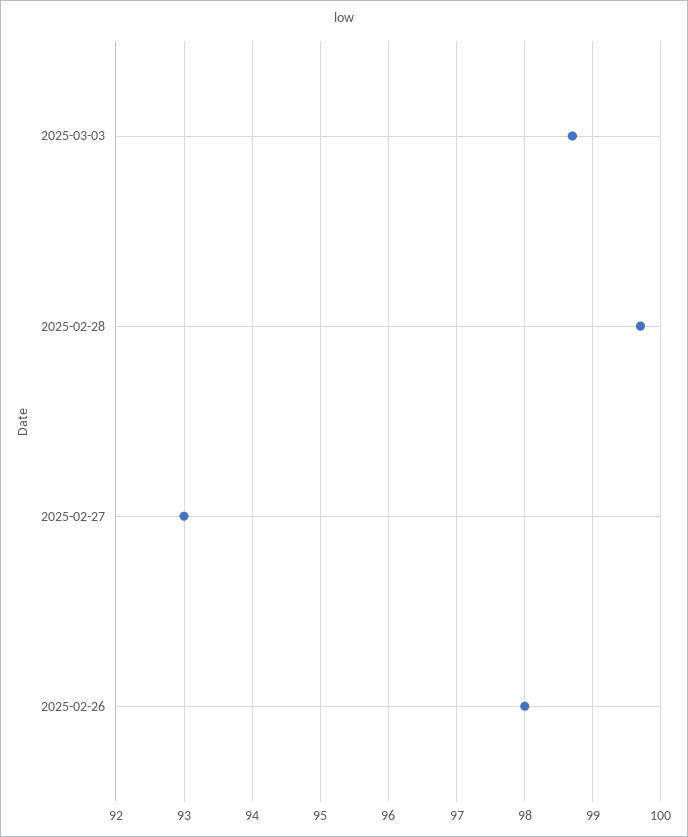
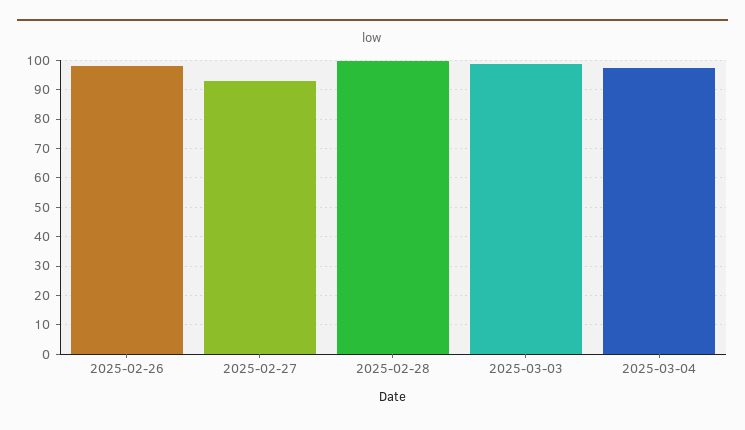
2025-03-04: none -> 97.5

